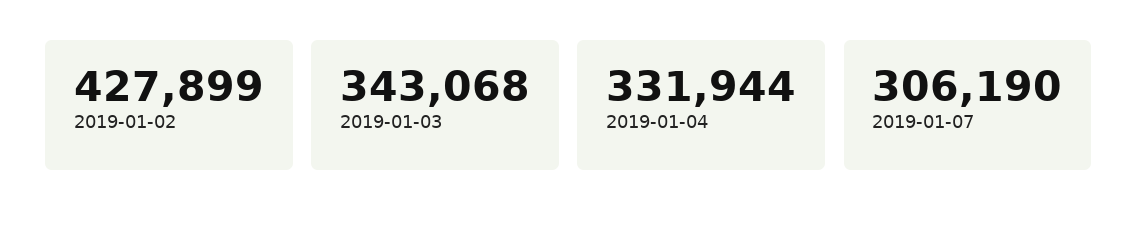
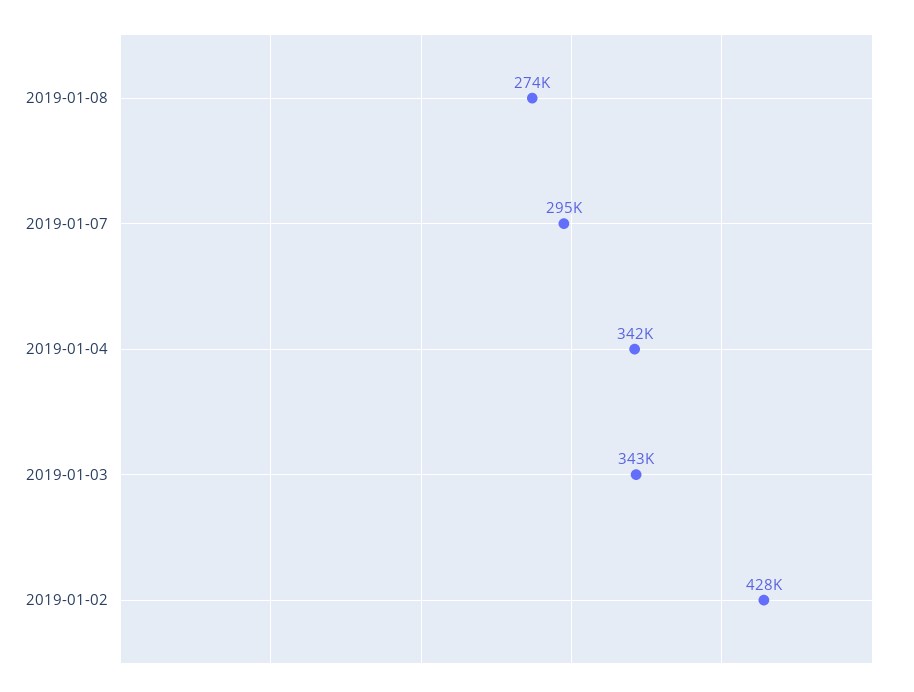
2019-01-04: 331944 -> 342000
2019-01-07: 306190 -> 295000
2019-01-08: none -> 274000

